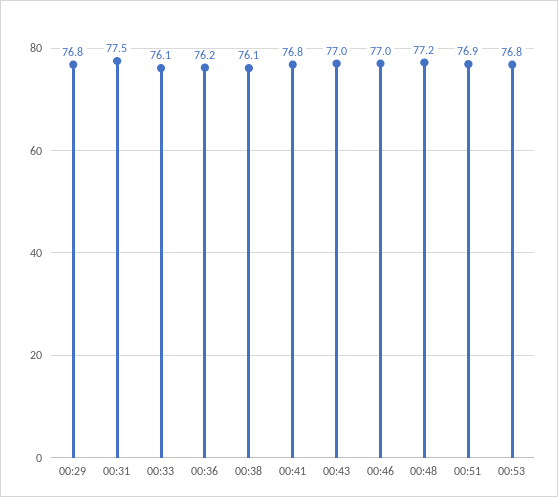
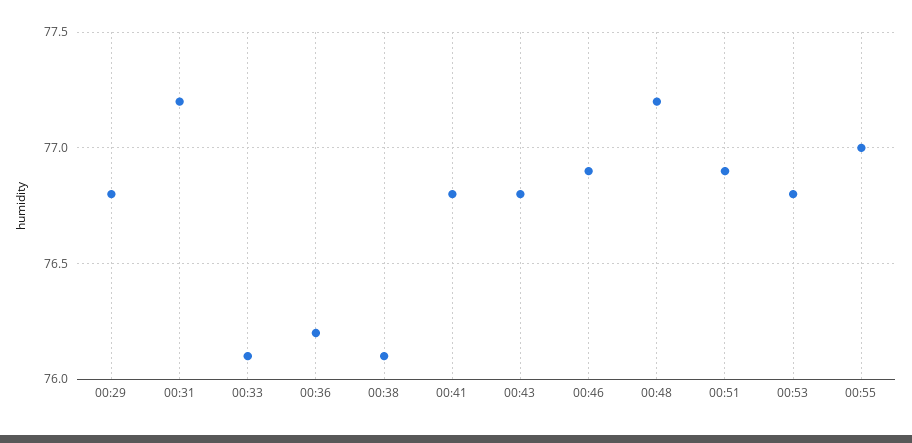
00:31: 77.5 -> 77.2
00:43: 77 -> 76.8
00:46: 77 -> 76.9
00:55: none -> 77

